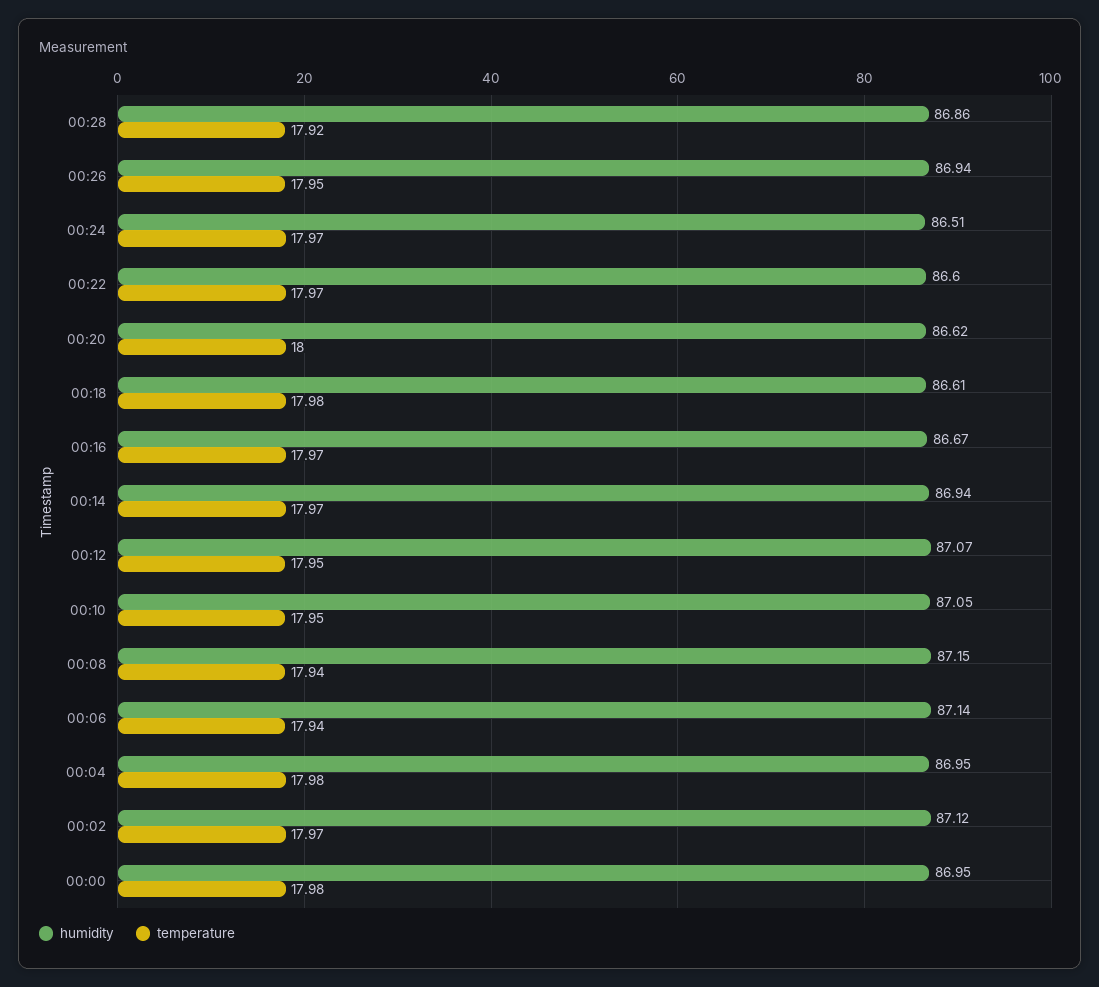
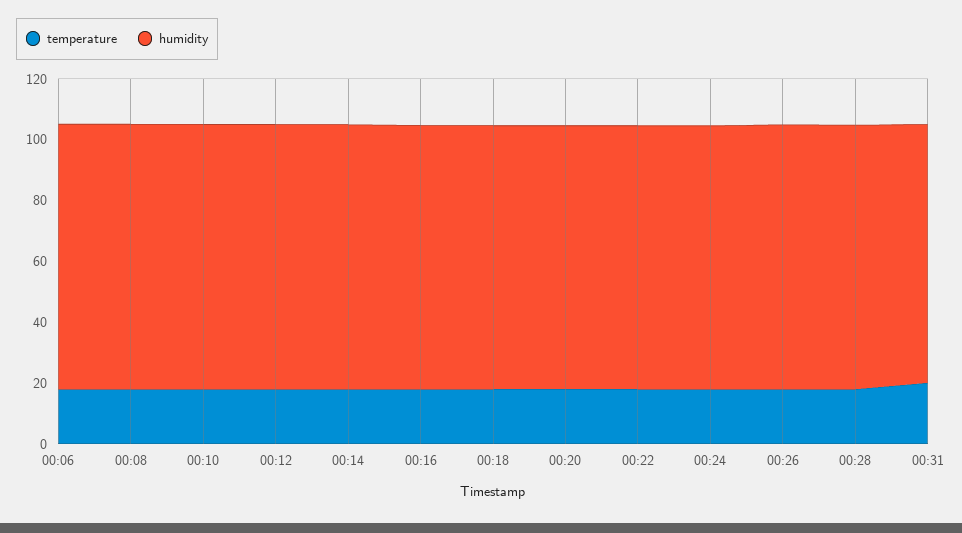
humidity, 00:04: 86.95 -> none
temperature, 00:04: 17.98 -> none
humidity, 00:02: 87.12 -> none
temperature, 00:02: 17.97 -> none
humidity, 00:00: 86.95 -> none
temperature, 00:00: 17.98 -> none
temperature, 00:31: none -> 20
humidity, 00:31: none -> 85

